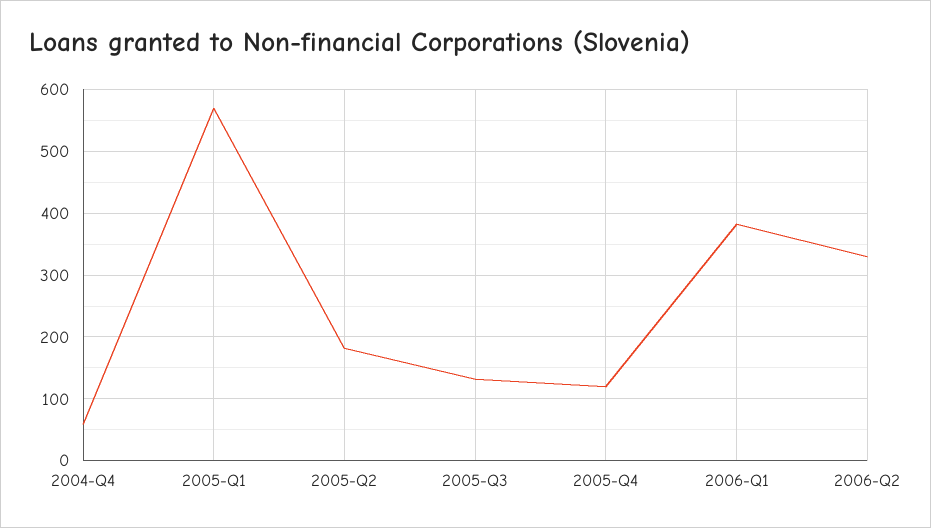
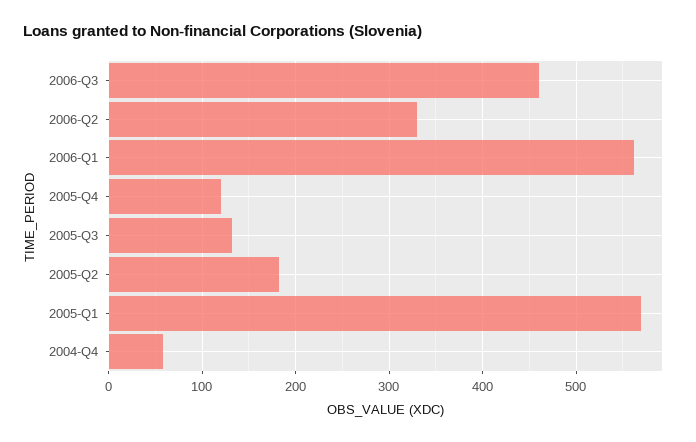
2006-Q1: 380 -> 560
2006-Q3: none -> 460

